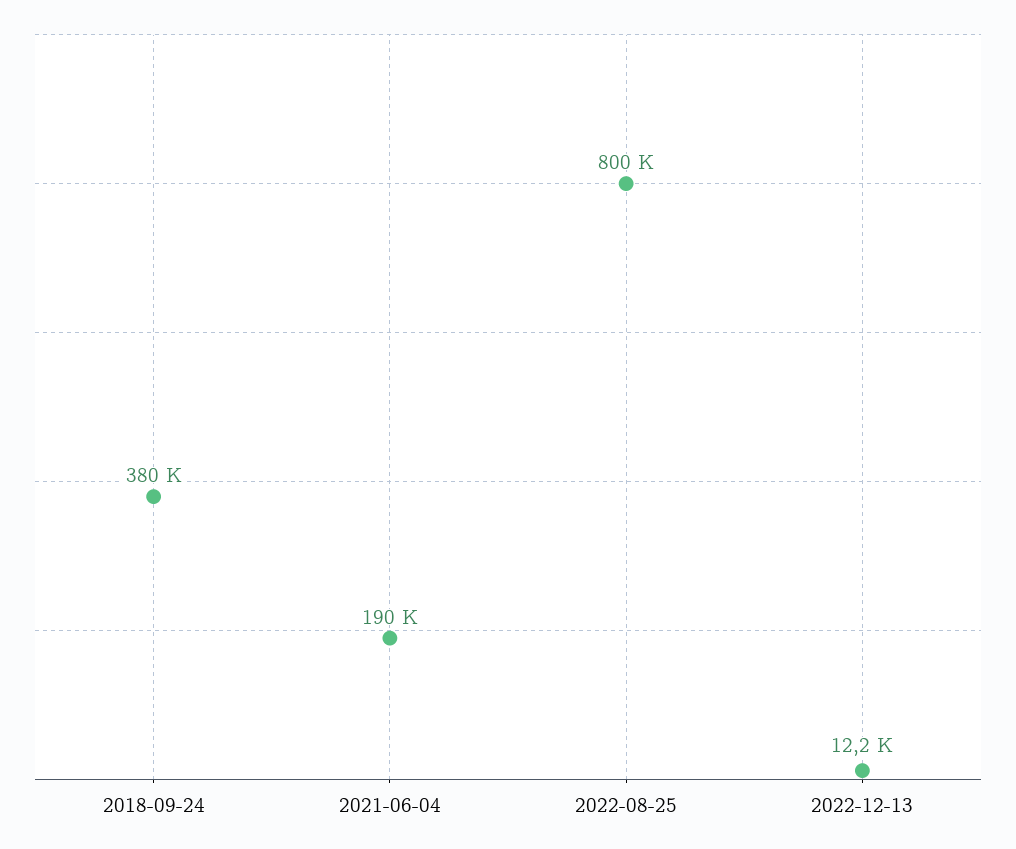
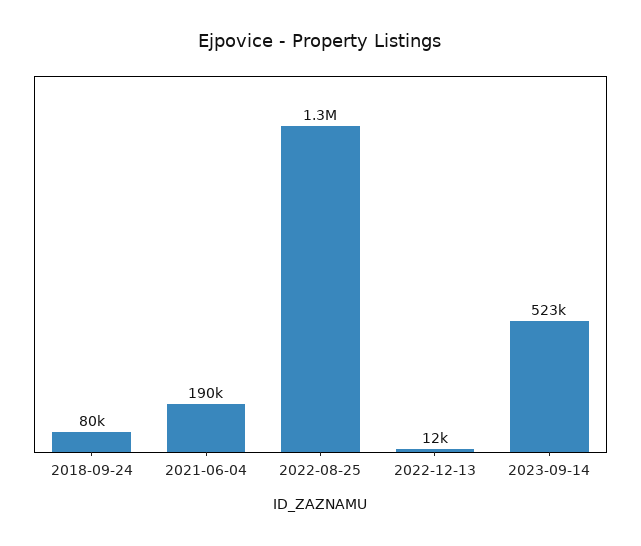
2018-09-24: 380000 -> 80000
2022-08-25: 800000 -> 1300000
2023-09-14: none -> 523000

